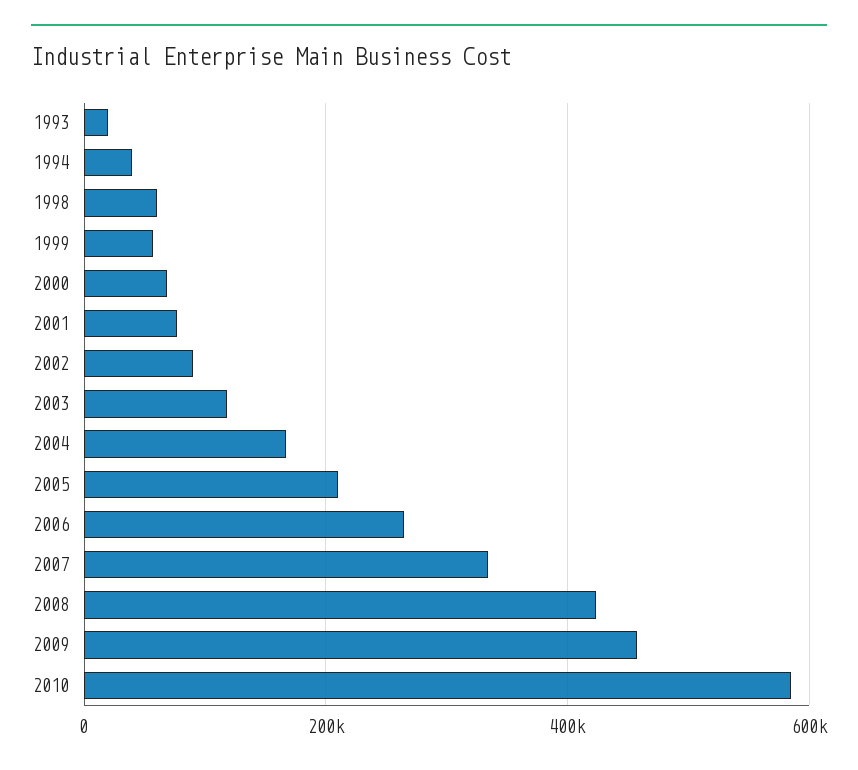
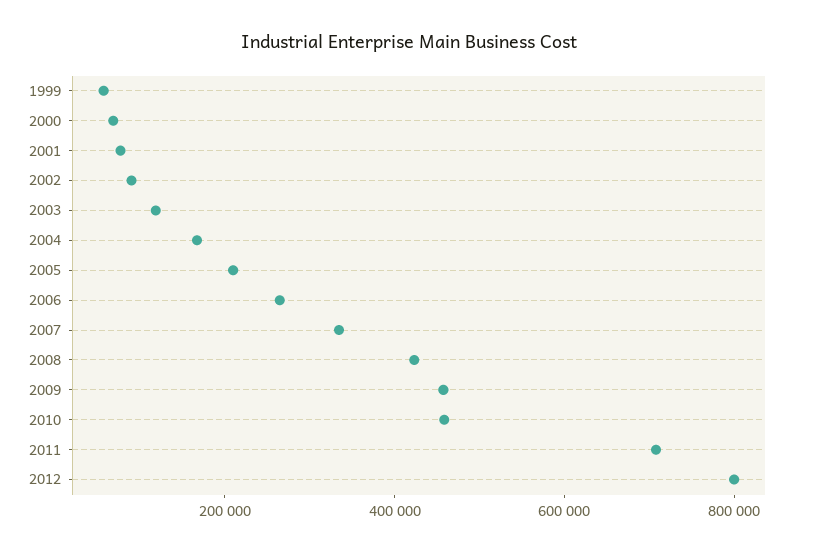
1993: 20000 -> none
1994: 40000 -> none
1998: 60000 -> none
2010: 580000 -> 450000
2011: none -> 700000
2012: none -> 800000

